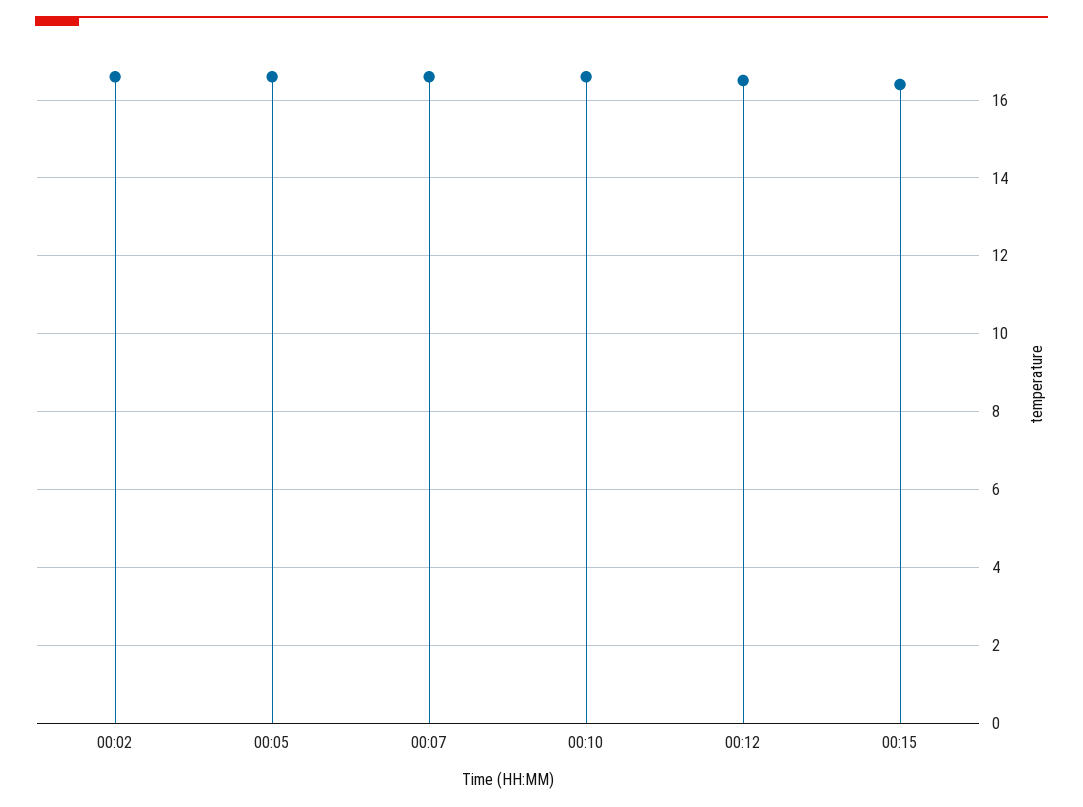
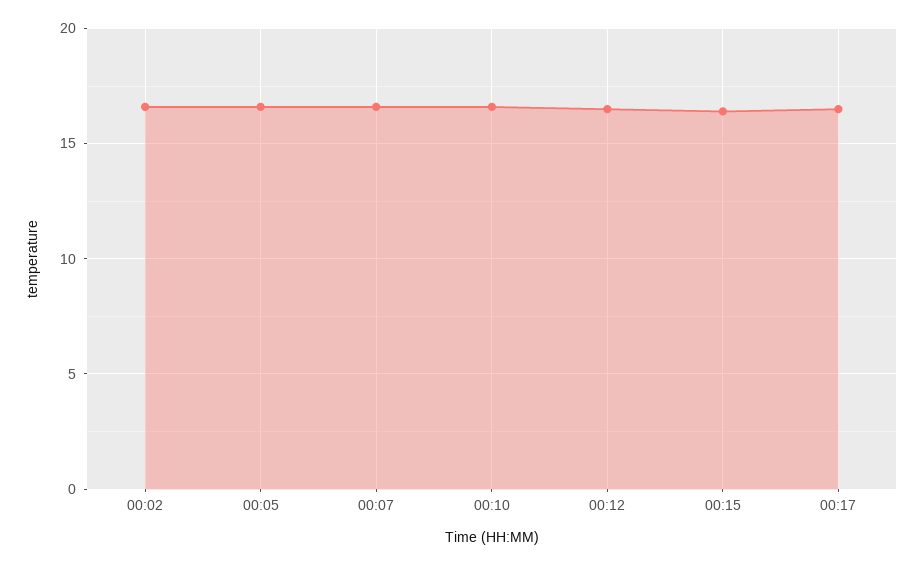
00:17: none -> 16.5

